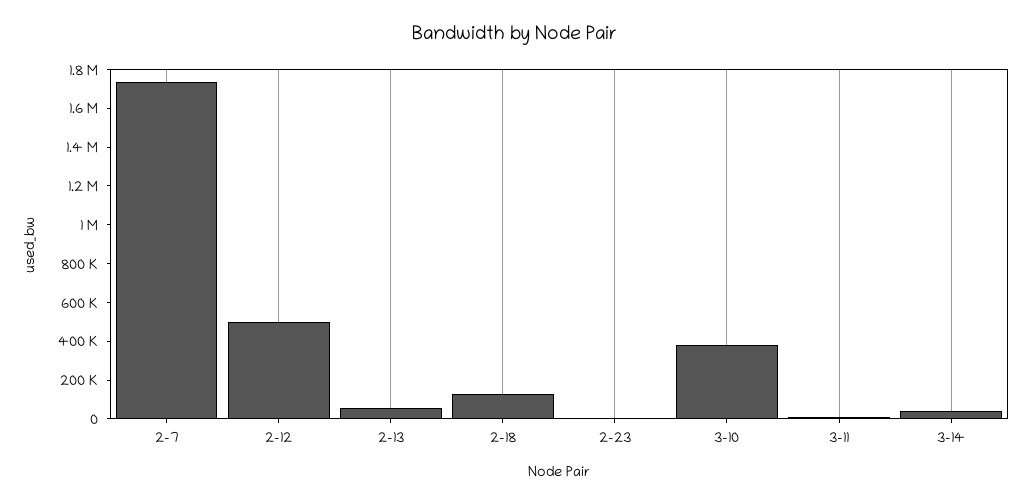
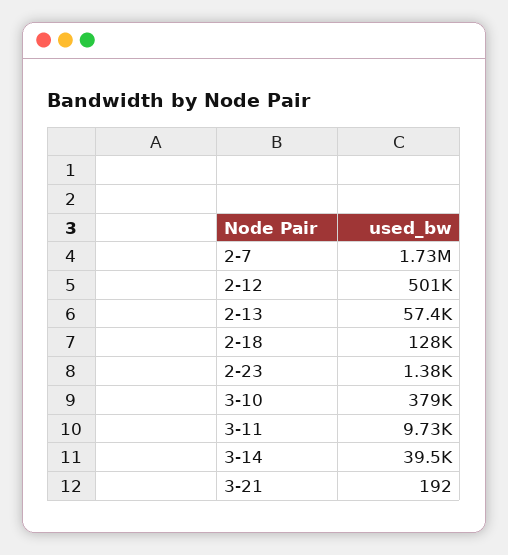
3-21: none -> 192

